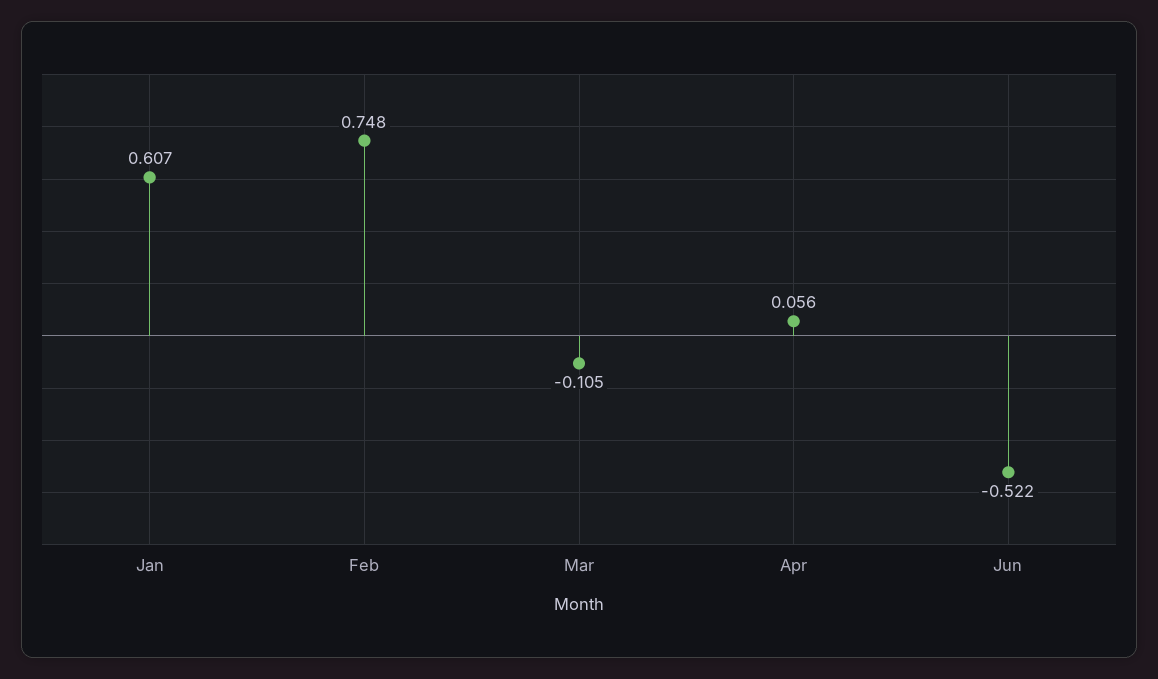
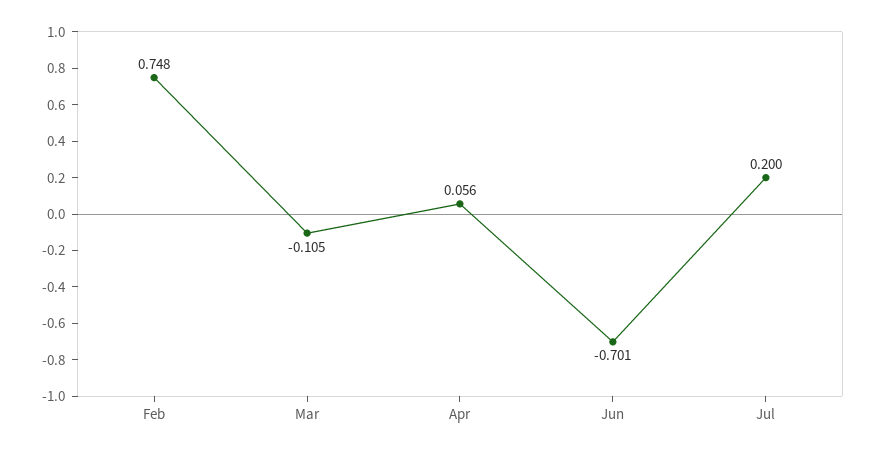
Jan: 0.607 -> none
Jun: -0.522 -> -0.701
Jul: none -> 0.2

